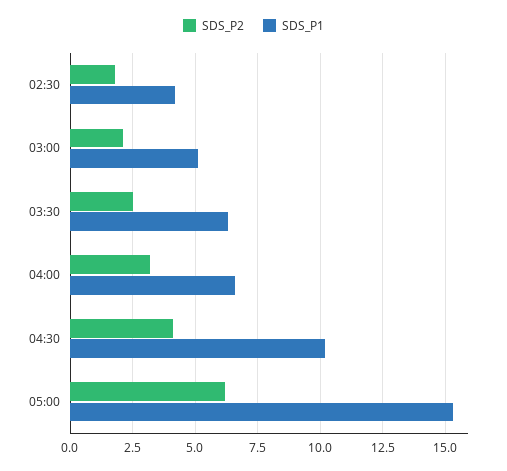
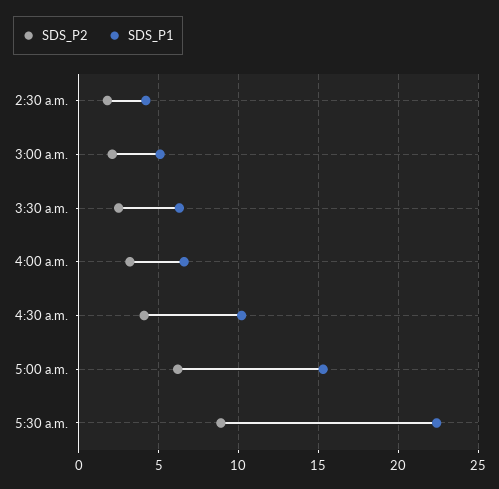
SDS_P2, 5:30 a.m.: none -> 9
SDS_P1, 5:30 a.m.: none -> 22.5

